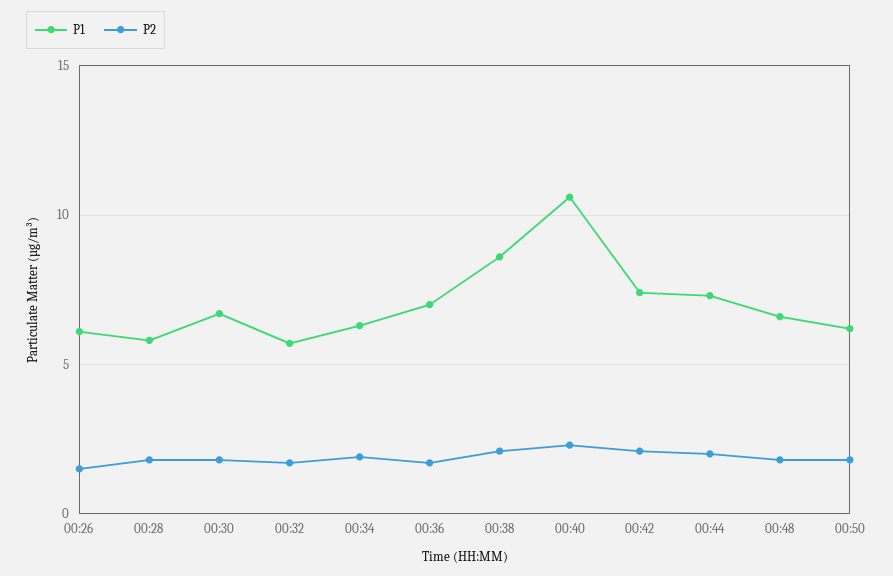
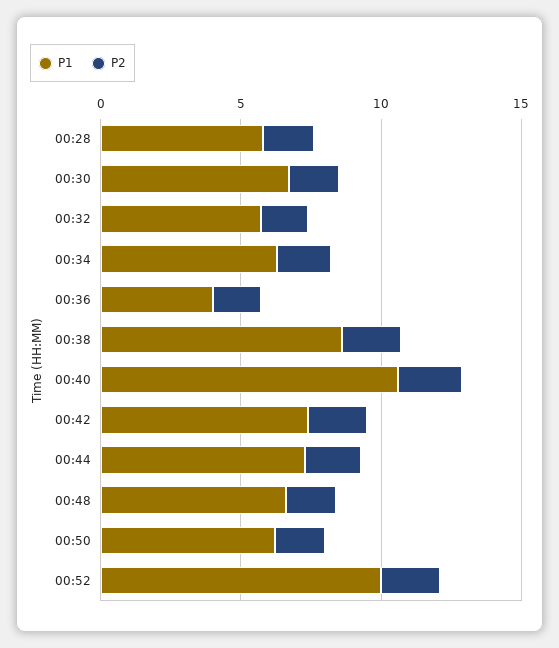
P1, 00:26: 6 -> none
P2, 00:26: 1.5 -> none
P1, 00:36: 7 -> 4
P1, 00:52: none -> 10
P2, 00:52: none -> 2

